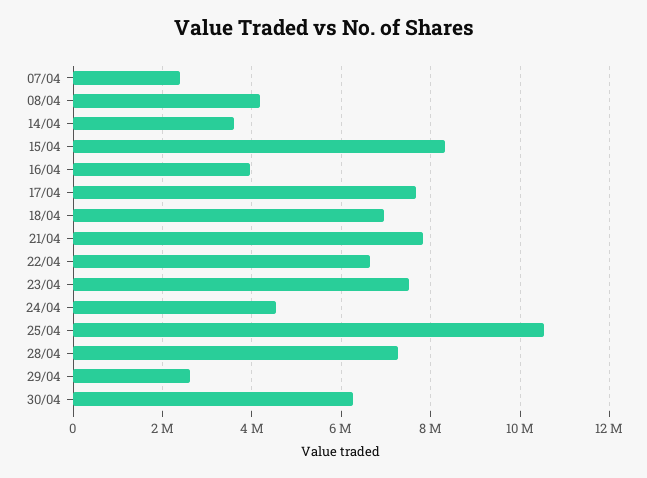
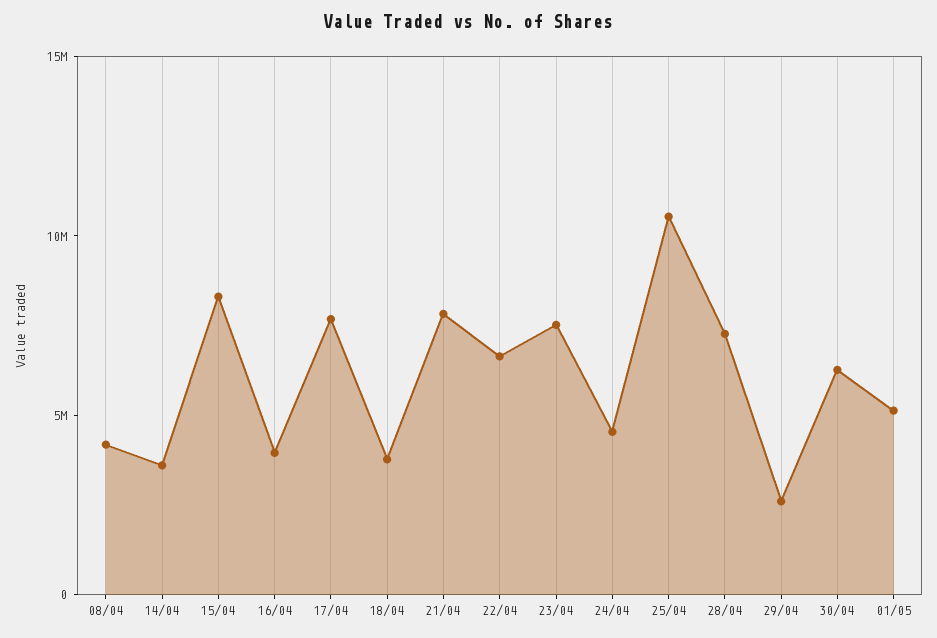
07/04: 2400000 -> none
18/04: 7000000 -> 4000000
01/05: none -> 5000000

